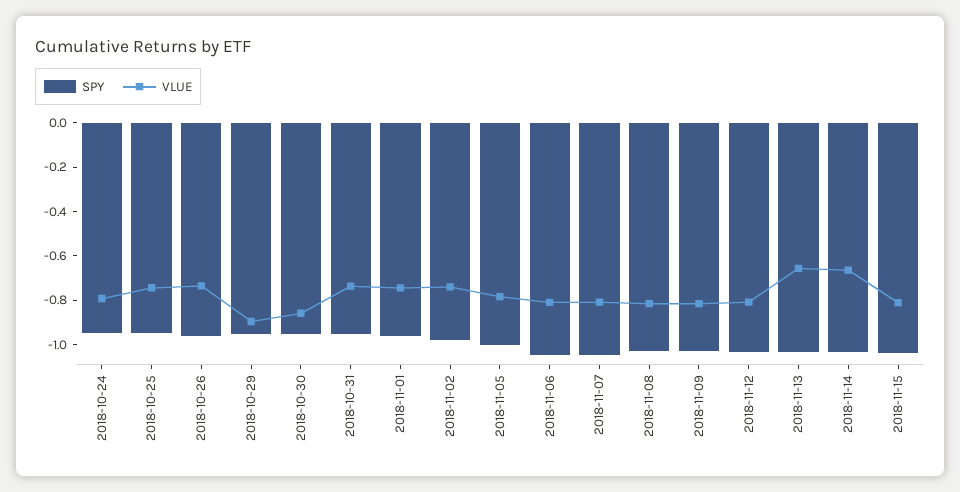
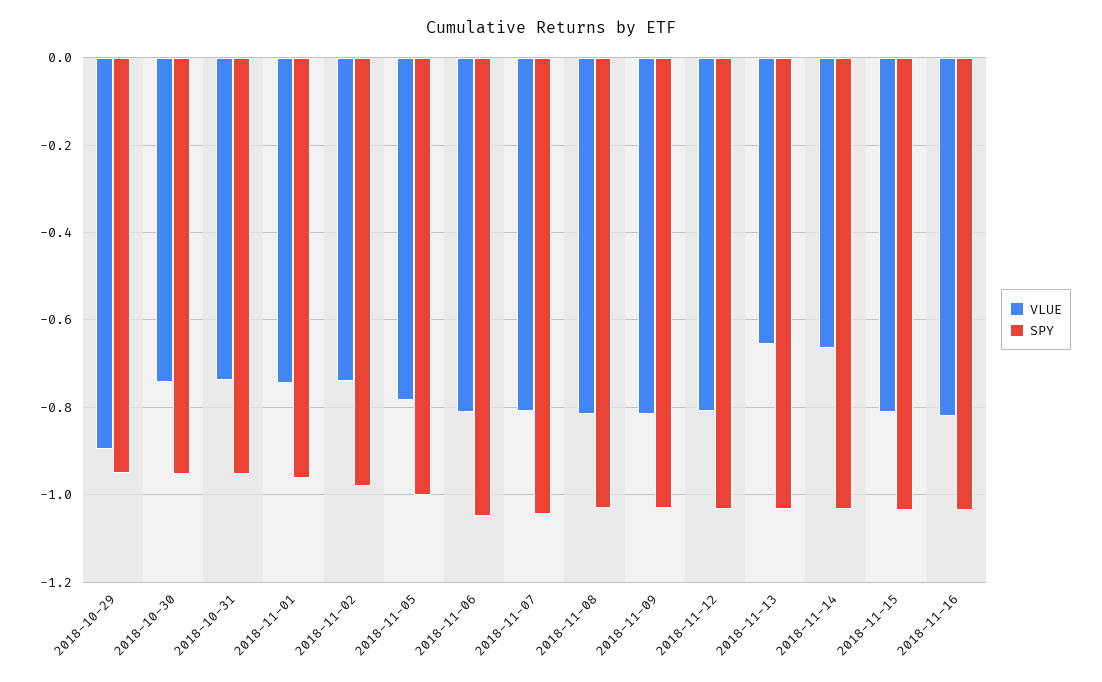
SPY, 2018-10-24: -0.95 -> none
VLUE, 2018-10-24: -0.8 -> none
SPY, 2018-10-25: -0.95 -> none
VLUE, 2018-10-25: -0.75 -> none
SPY, 2018-10-26: -0.95 -> none
VLUE, 2018-10-26: -0.75 -> none
VLUE, 2018-10-30: -0.85 -> -0.74
VLUE, 2018-11-16: none -> -0.82
SPY, 2018-11-16: none -> -1.04

